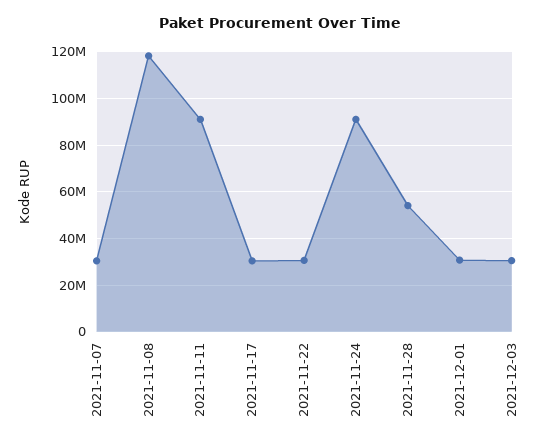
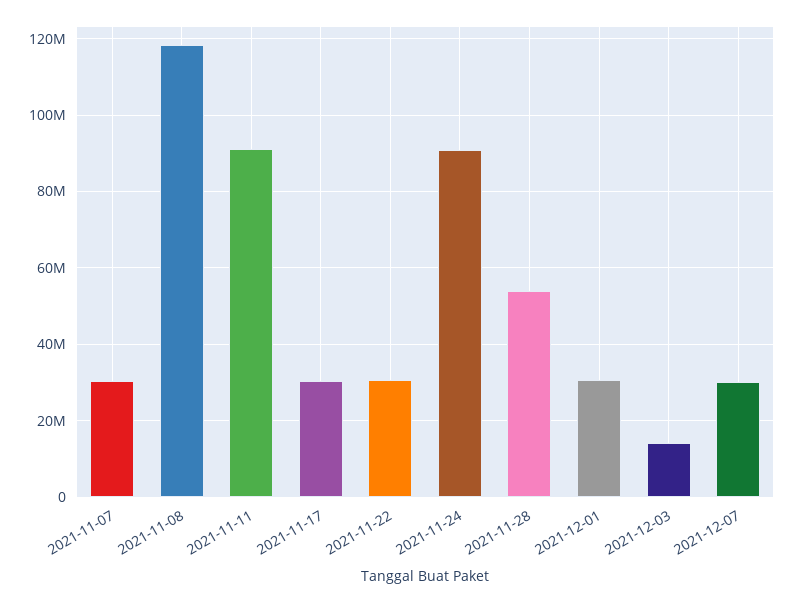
2021-12-03: 30000000 -> 14000000
2021-12-07: none -> 30000000

